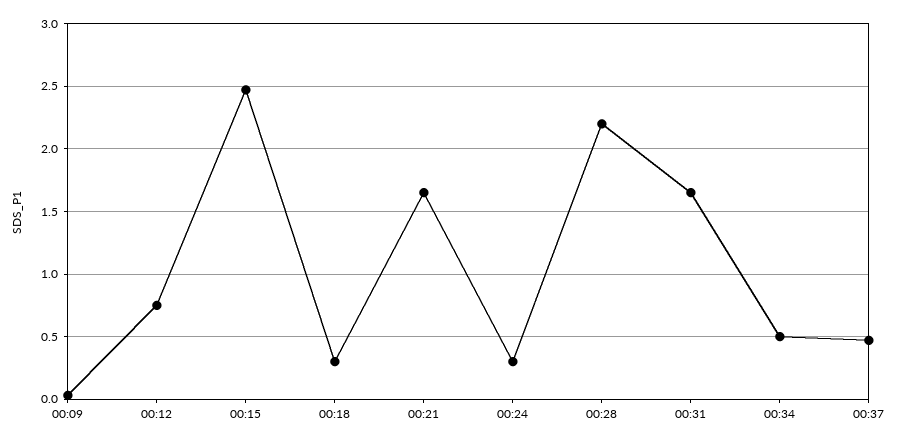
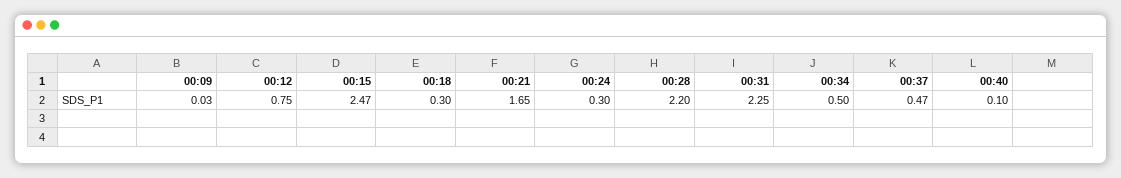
00:31: 1.65 -> 2.25
00:40: none -> 0.1

